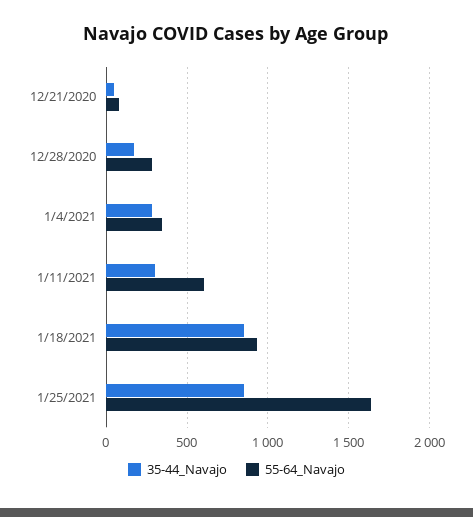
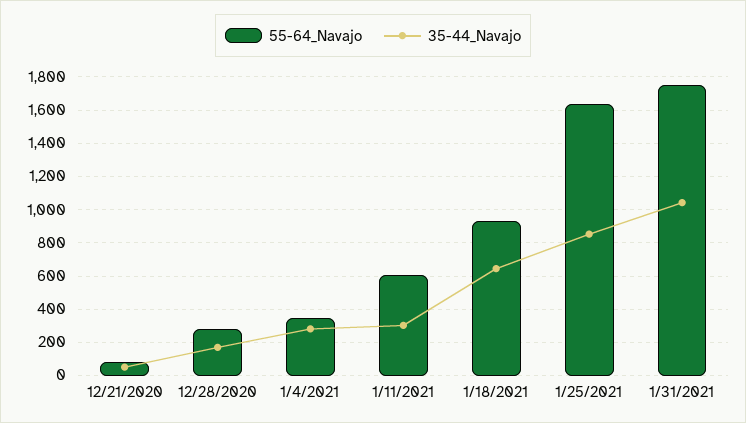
35-44_Navajo, 1/18/2021: 850 -> 650
55-64_Navajo, 1/31/2021: none -> 1750
35-44_Navajo, 1/31/2021: none -> 1050

